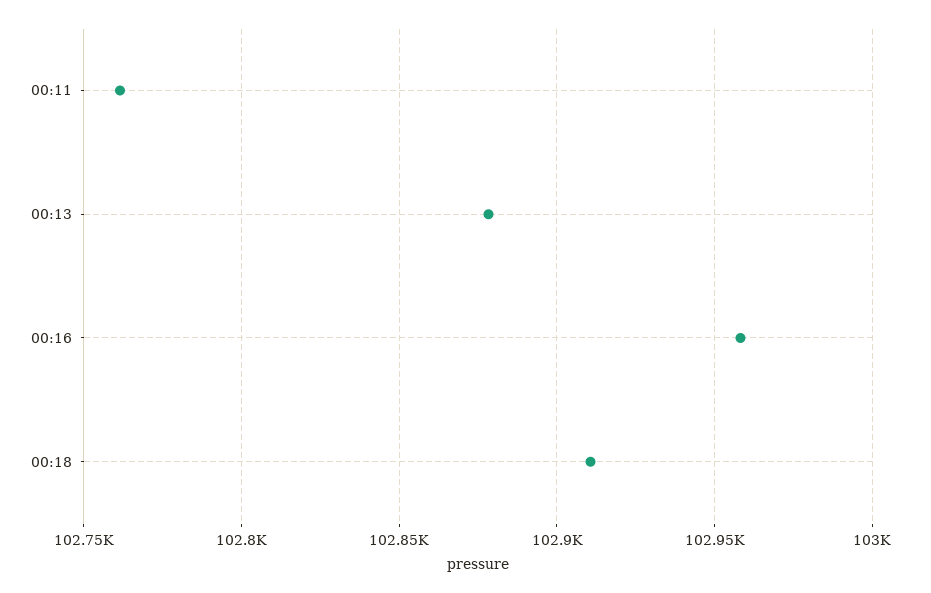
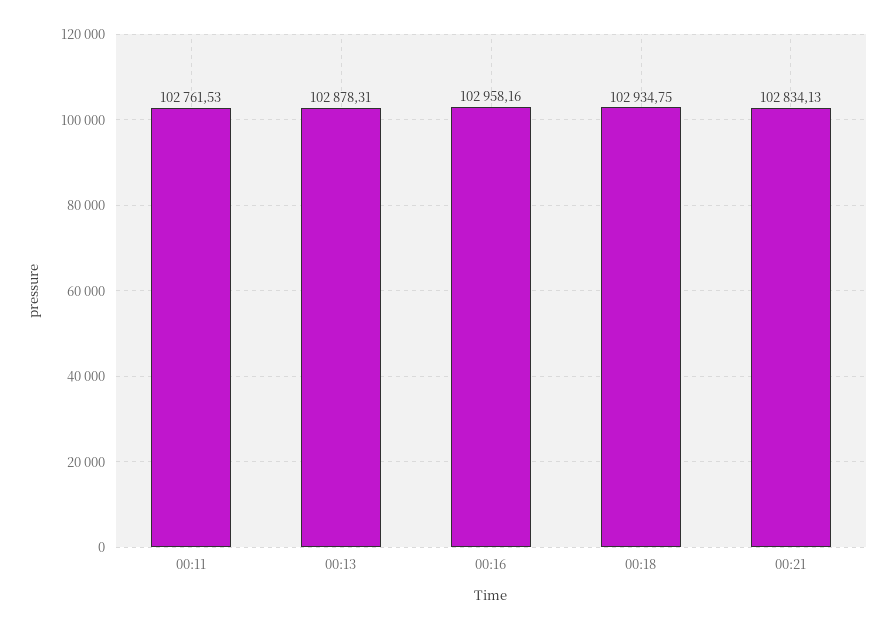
00:18: 102910 -> 102934.75
00:21: none -> 102834.13

